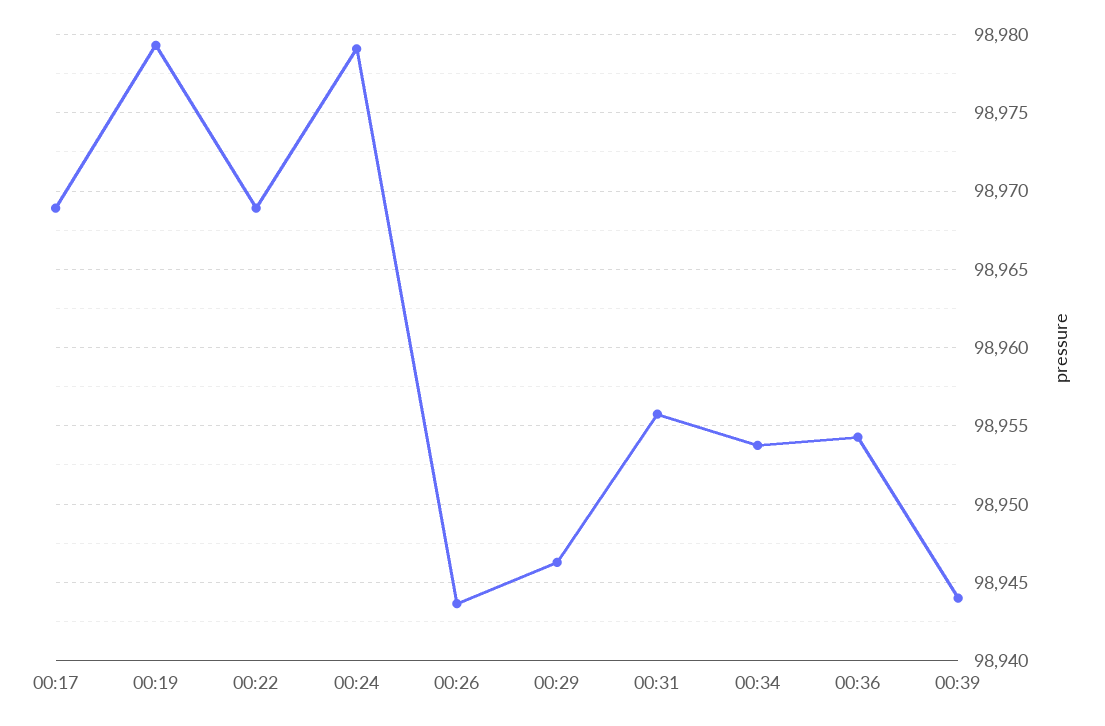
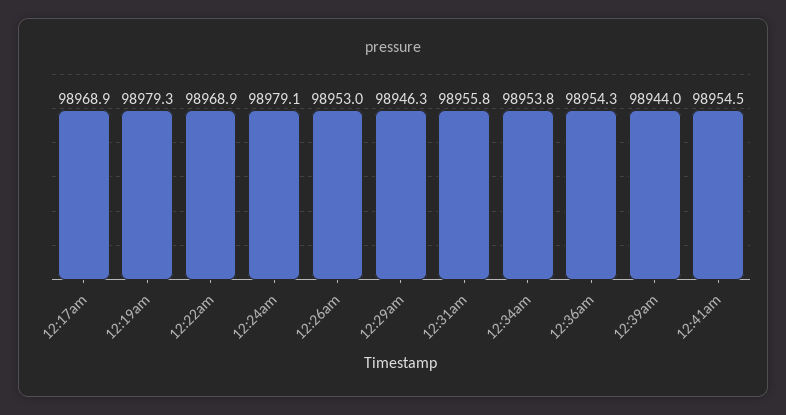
00:26: 98943.5 -> 98953
12:41am: none -> 98954.5

